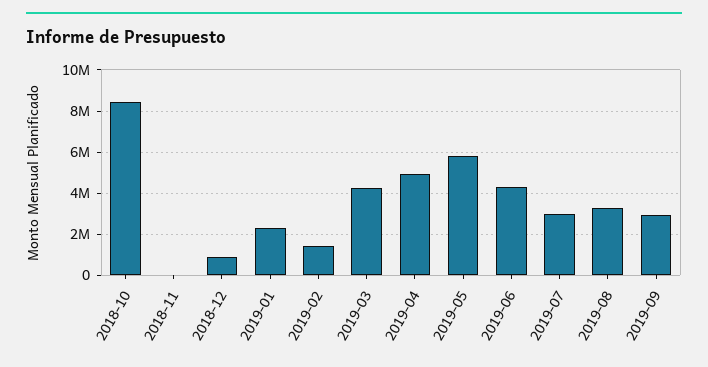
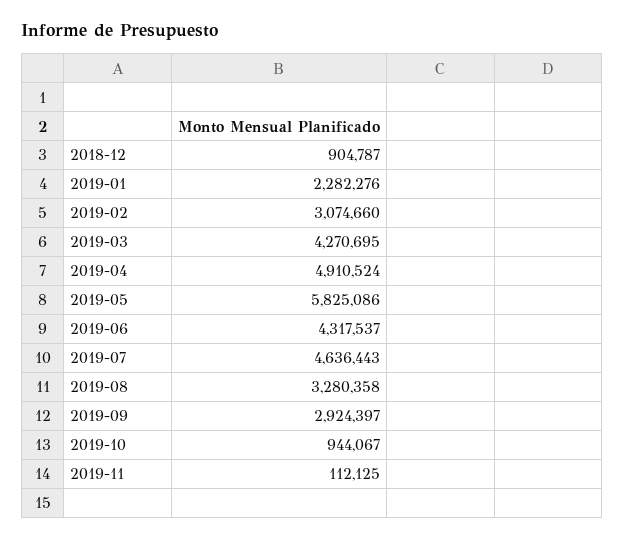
2018-10: 8500000 -> none
2018-11: 0 -> none
2019-02: 1500000 -> 3074660
2019-07: 3000000 -> 4636443
2019-10: none -> 944067
2019-11: none -> 112125

